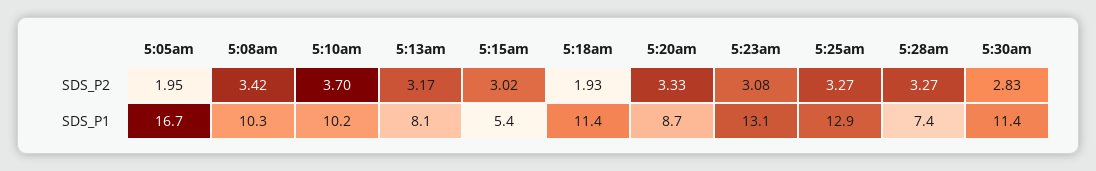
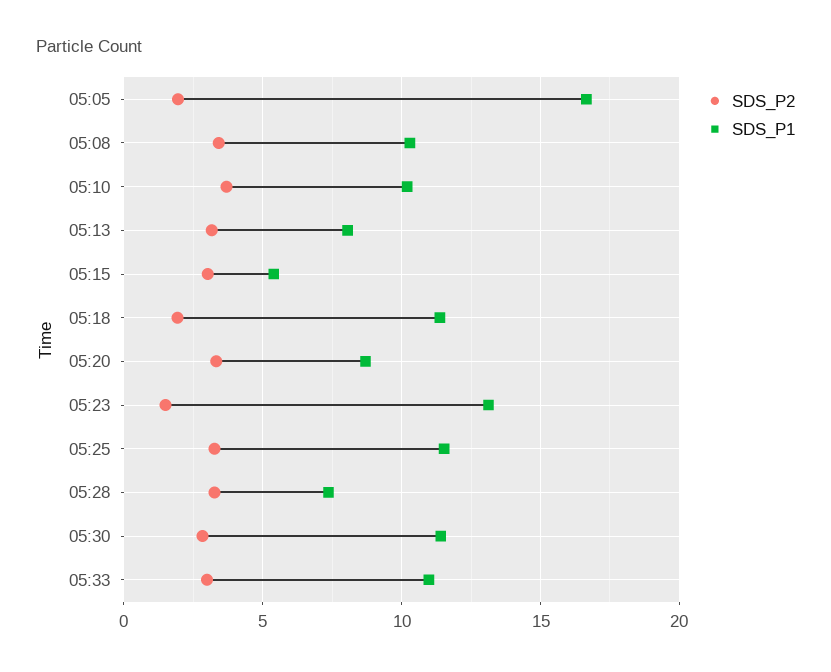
SDS_P2, 5:23am: 3.08 -> 1.5
SDS_P1, 5:25am: 12.9 -> 11.5
SDS_P2, 05:33: none -> 3
SDS_P1, 05:33: none -> 11

